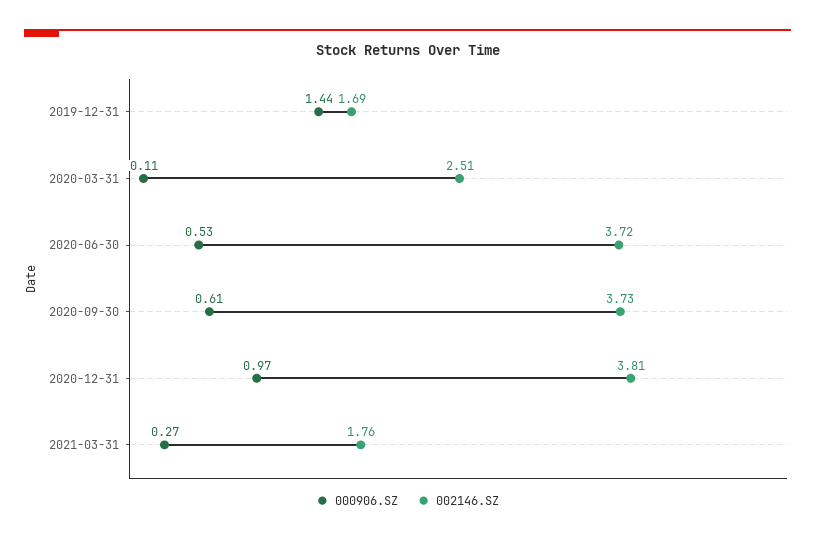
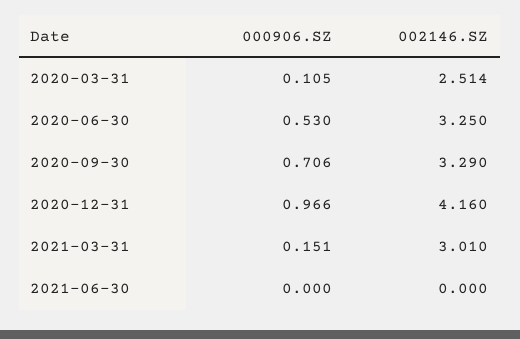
000906.SZ, 2019-12-31: 1.44 -> none
002146.SZ, 2019-12-31: 1.69 -> none
002146.SZ, 2020-06-30: 3.72 -> 3.25
000906.SZ, 2020-09-30: 0.61 -> 0.706
002146.SZ, 2020-09-30: 3.73 -> 3.29
002146.SZ, 2020-12-31: 3.81 -> 4.16
000906.SZ, 2021-03-31: 0.27 -> 0.151
002146.SZ, 2021-03-31: 1.76 -> 3.01
000906.SZ, 2021-06-30: none -> 0
002146.SZ, 2021-06-30: none -> 0

